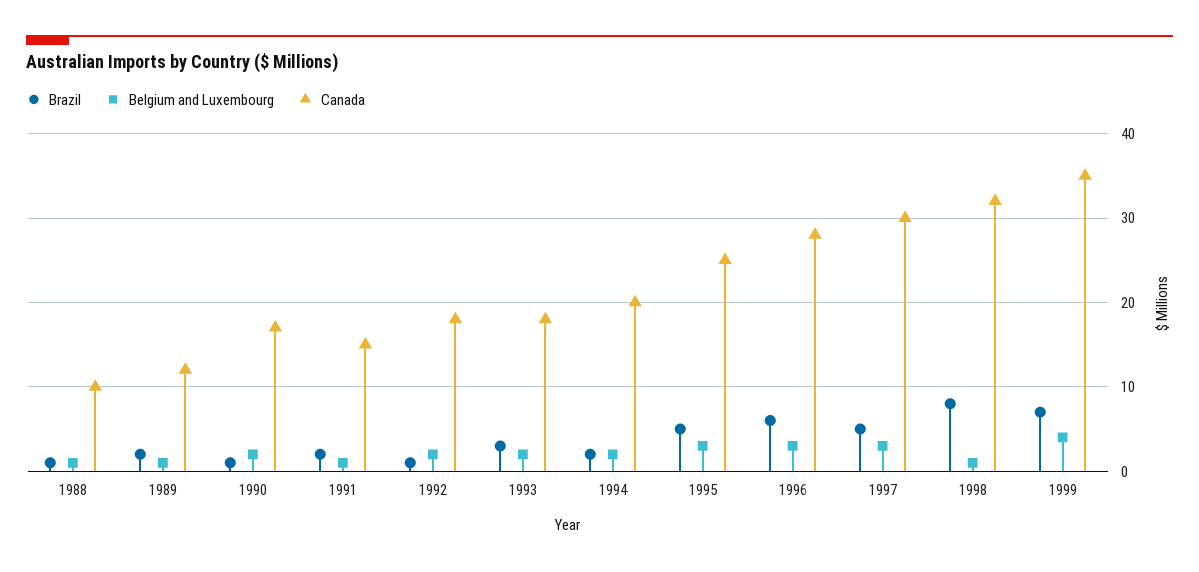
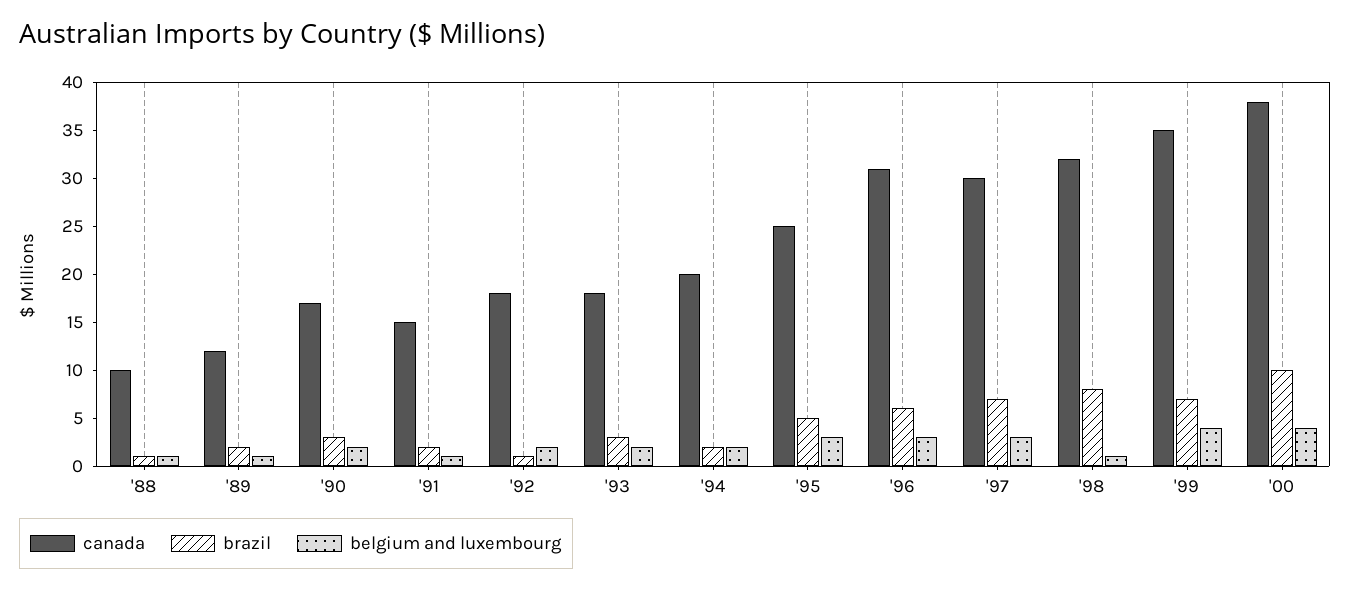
Brazil, 1990: 1 -> 3
Canada, 1996: 28 -> 31
Brazil, 1997: 5 -> 7
Canada, '00: none -> 38
Brazil, '00: none -> 10
Belgium and Luxembourg, '00: none -> 4

